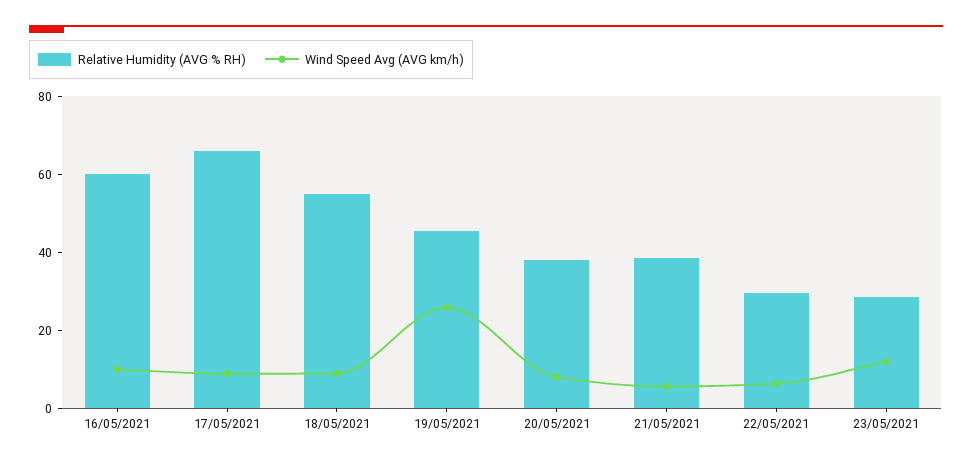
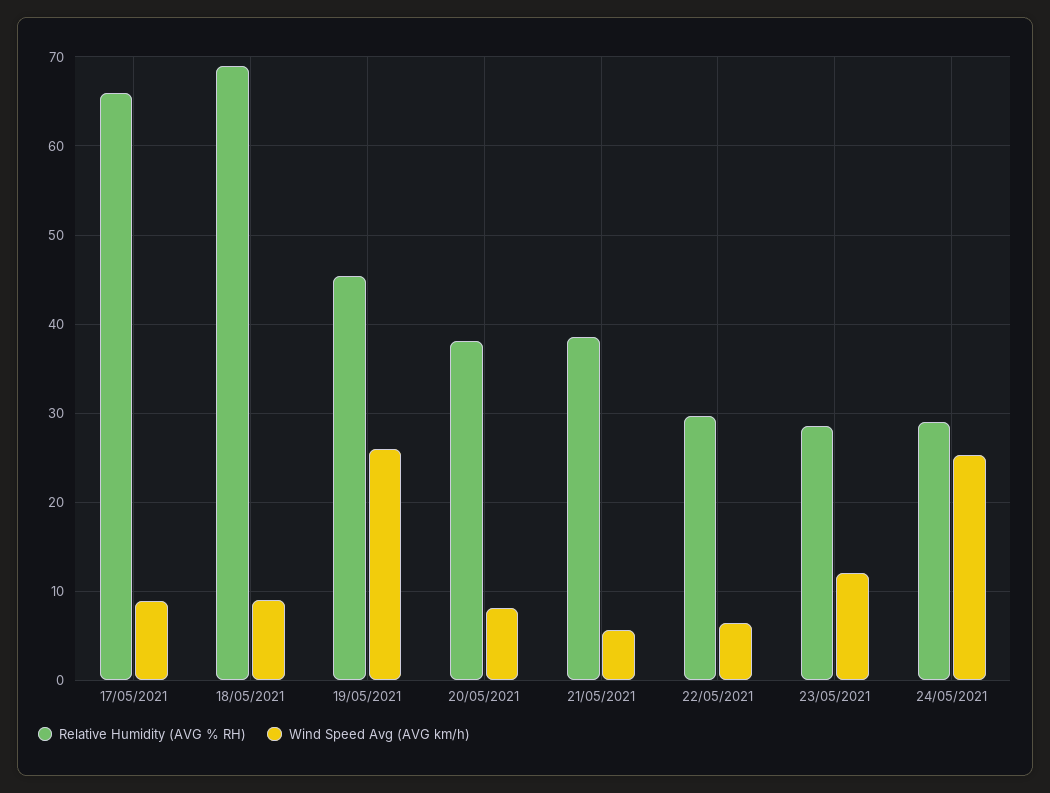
Relative Humidity (AVG % RH), 16/05/2021: 60 -> none
Wind Speed Avg (AVG km/h), 16/05/2021: 10 -> none
Relative Humidity (AVG % RH), 18/05/2021: 55 -> 69
Relative Humidity (AVG % RH), 24/05/2021: none -> 29
Wind Speed Avg (AVG km/h), 24/05/2021: none -> 25

